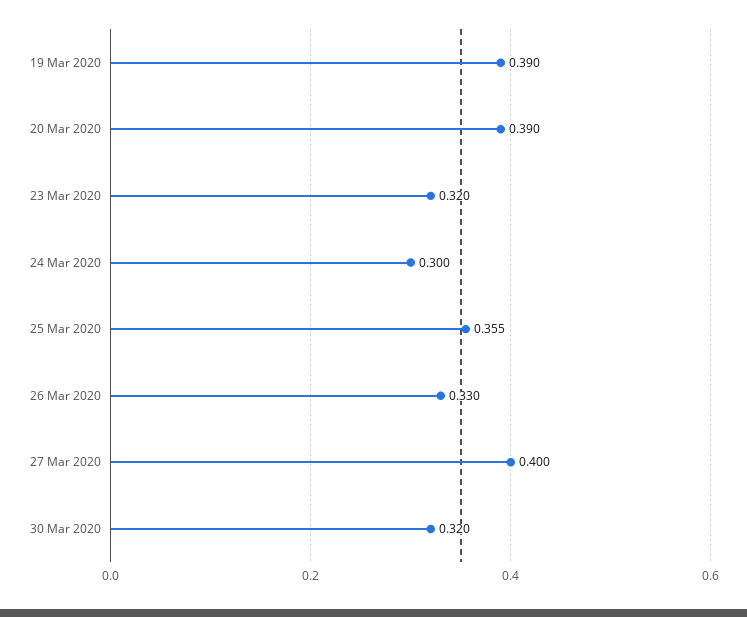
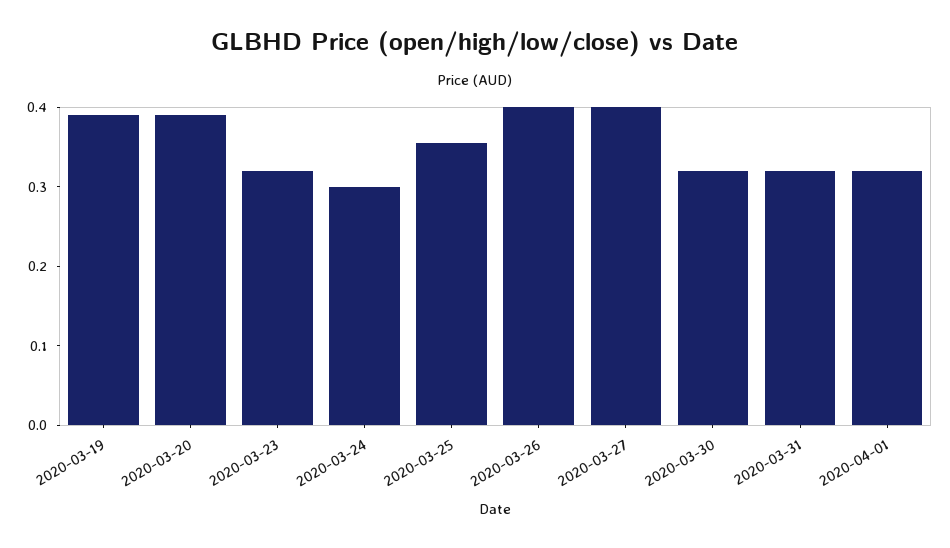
26 Mar 2020: 0.33 -> 0.4
2020-03-31: none -> 0.32
2020-04-01: none -> 0.32

